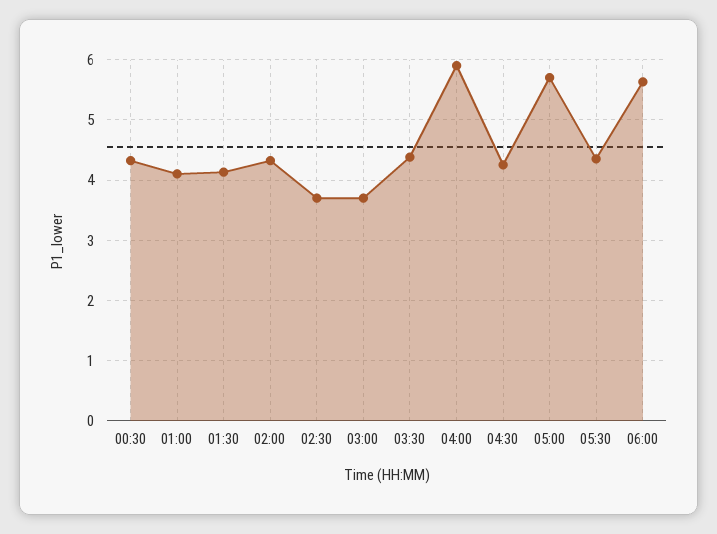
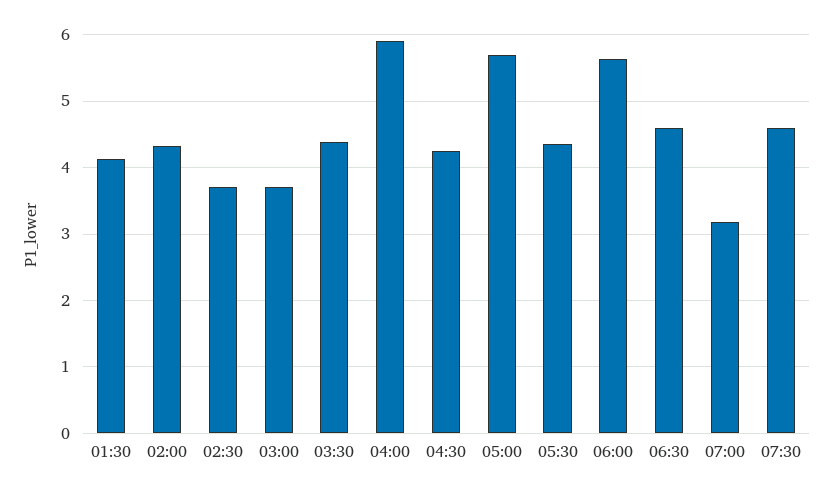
00:30: 4.3 -> none
01:00: 4.1 -> none
06:30: none -> 4.6
07:00: none -> 3.2
07:30: none -> 4.6

